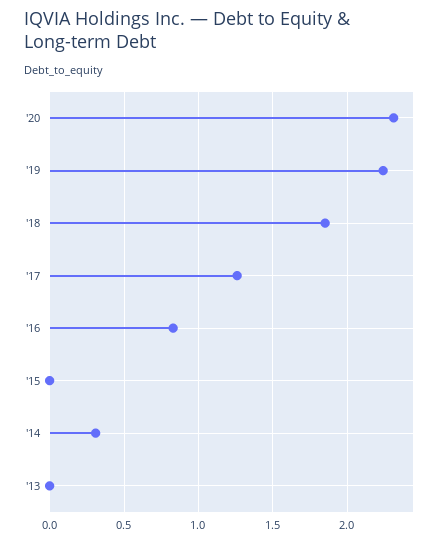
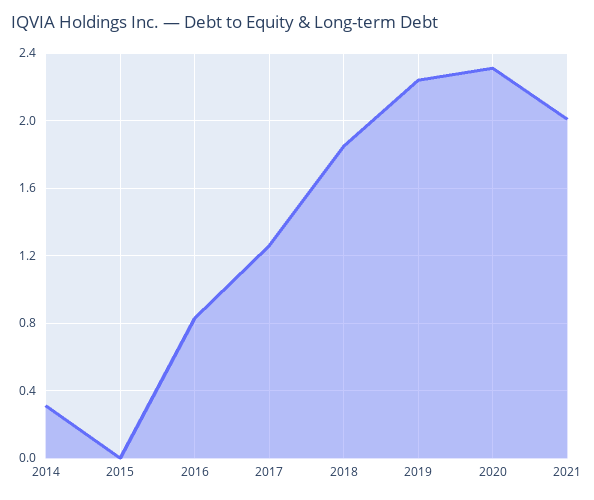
'13: 0 -> none
2021: none -> 2

